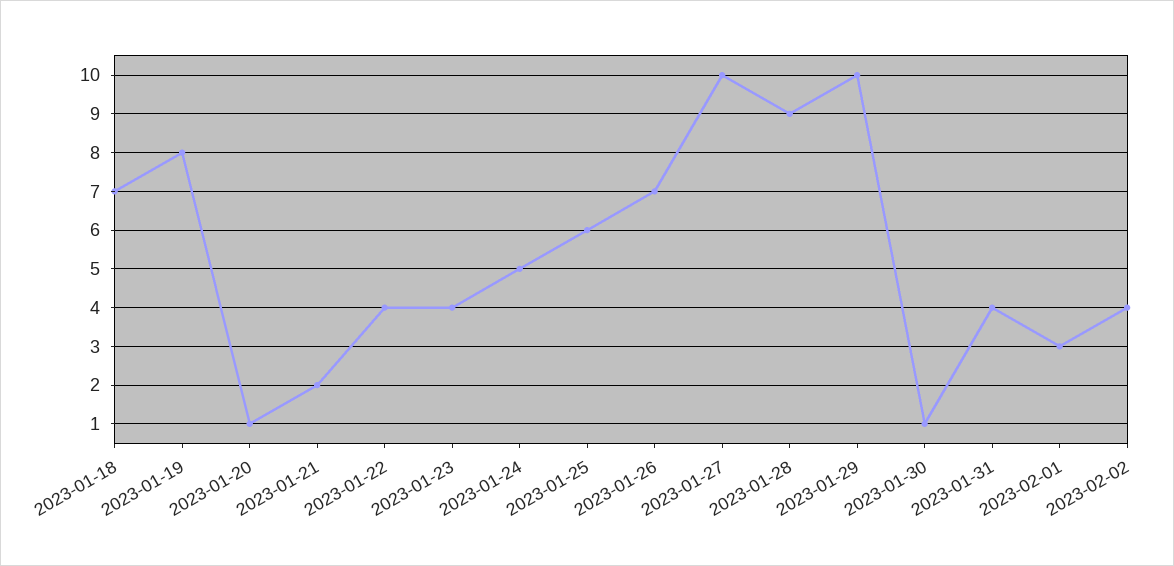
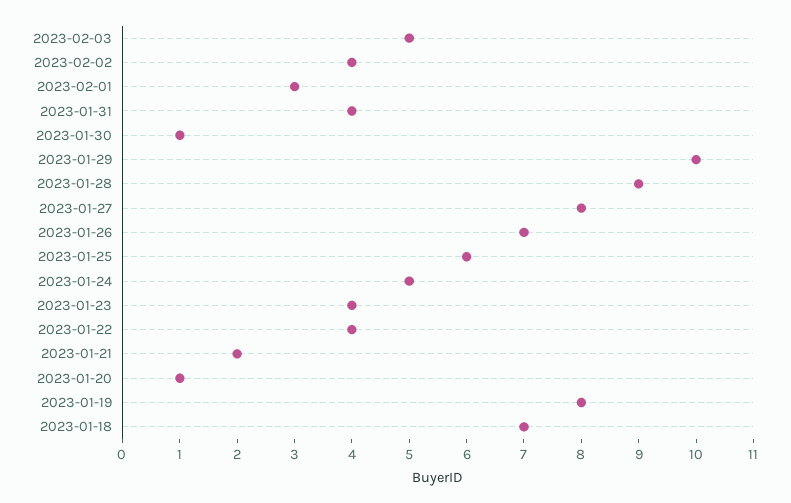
2023-01-27: 10 -> 8
2023-02-03: none -> 5

